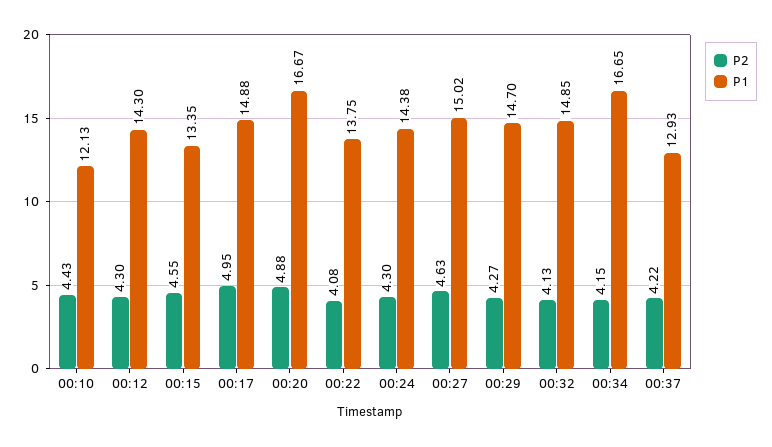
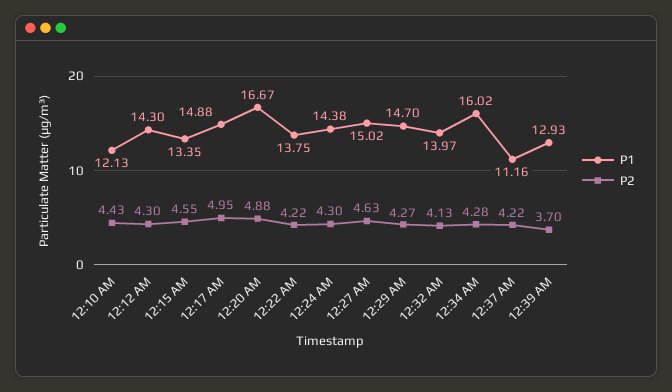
P2, 00:22: 4.08 -> 4.22
P1, 00:32: 14.85 -> 13.97
P2, 00:34: 4.15 -> 4.28
P1, 00:34: 16.65 -> 16.02
P1, 00:37: 12.93 -> 11.16
P1, 12:39 AM: none -> 12.93
P2, 12:39 AM: none -> 3.7

